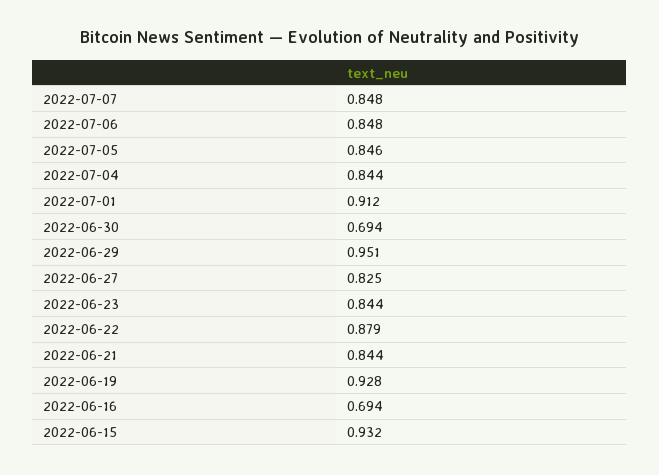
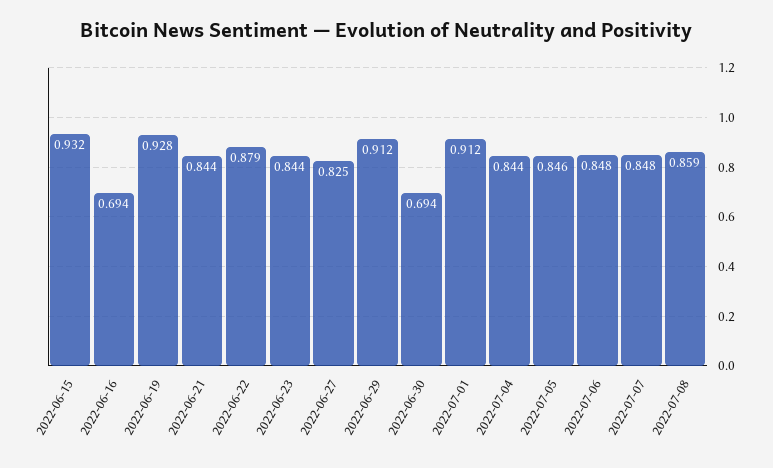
2022-06-29: 0.951 -> 0.912
2022-07-08: none -> 0.859

